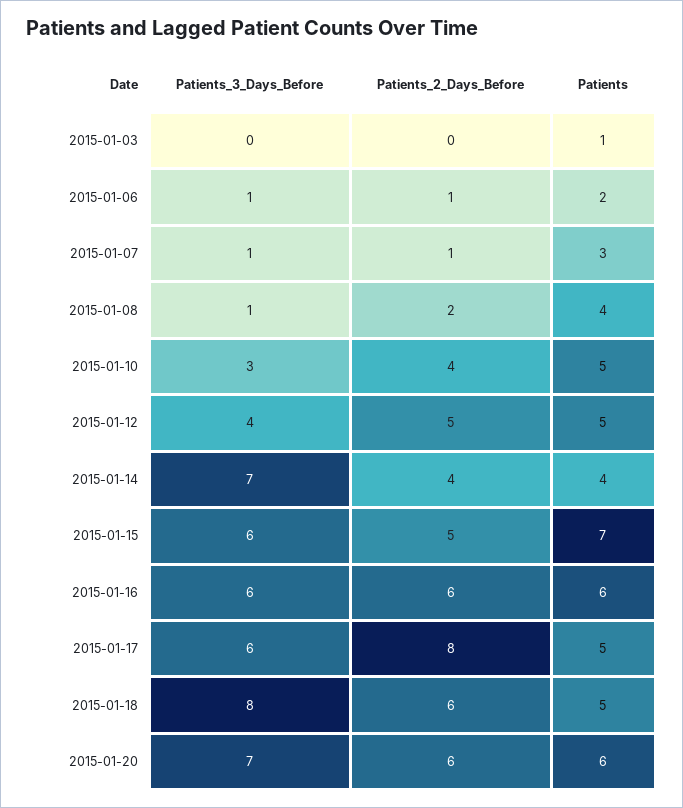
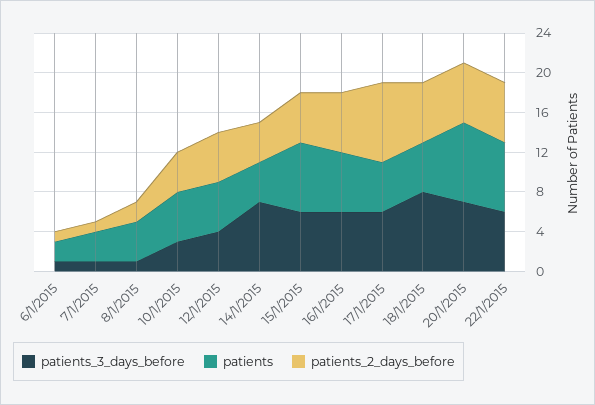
Patients_3_Days_Before, 2015-01-03: 0 -> none
Patients_2_Days_Before, 2015-01-03: 0 -> none
Patients, 2015-01-03: 1 -> none
Patients, 2015-01-20: 6 -> 8
Patients_3_Days_Before, 22/1/2015: none -> 6
Patients, 22/1/2015: none -> 7
Patients_2_Days_Before, 22/1/2015: none -> 6

